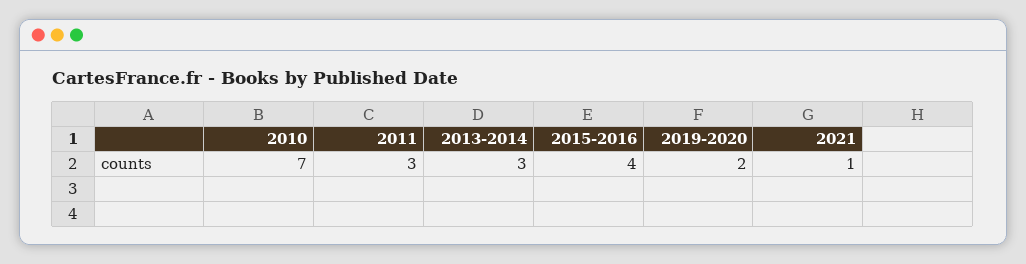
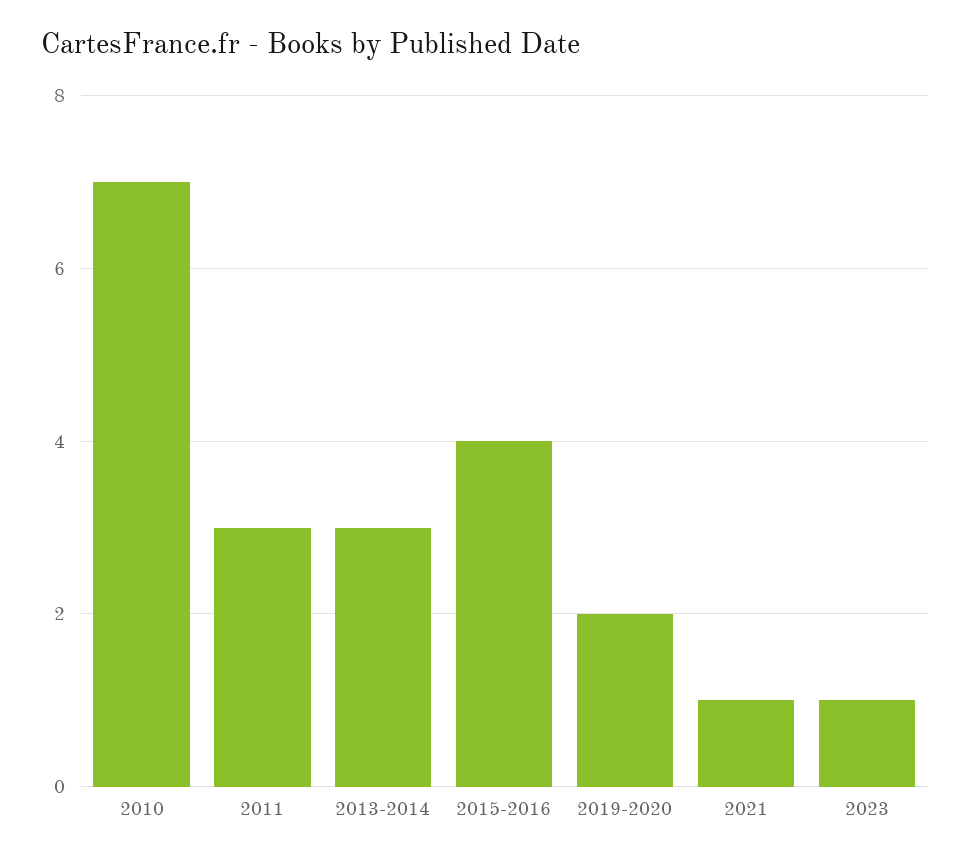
2023: none -> 1

